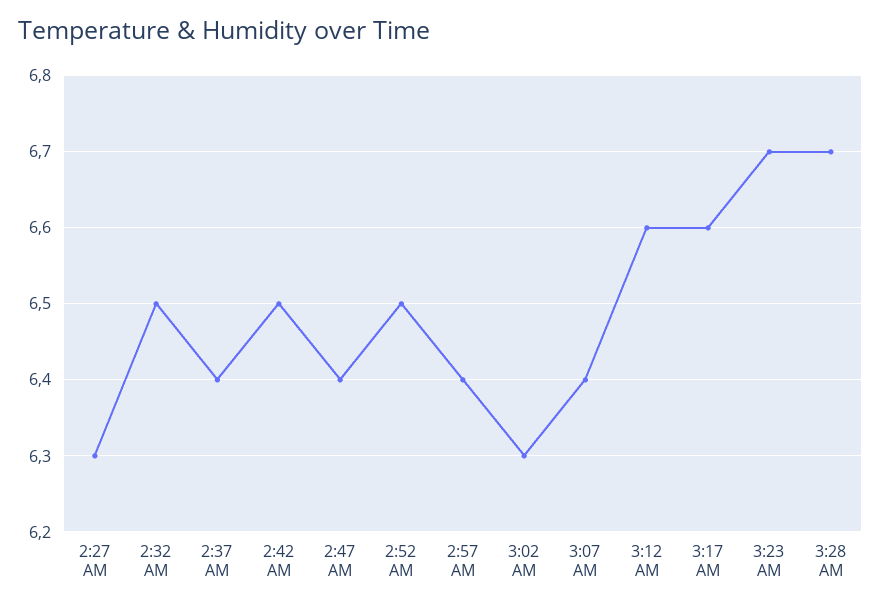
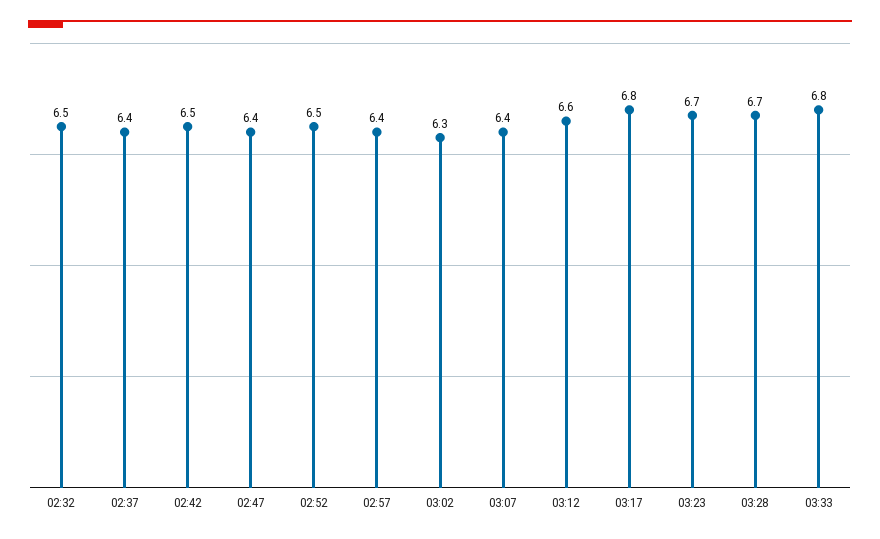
2:27 AM: 6.3 -> none
3:17 AM: 6.6 -> 6.8
03:33: none -> 6.8

